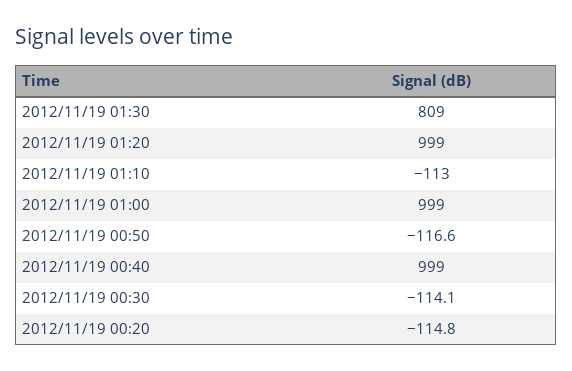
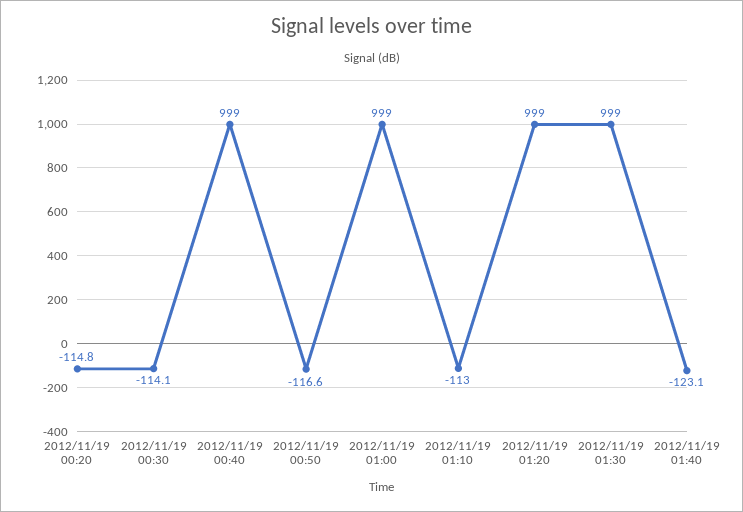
2012/11/19 01:30: 809 -> 999
2012/11/19 01:40: none -> -123.1

